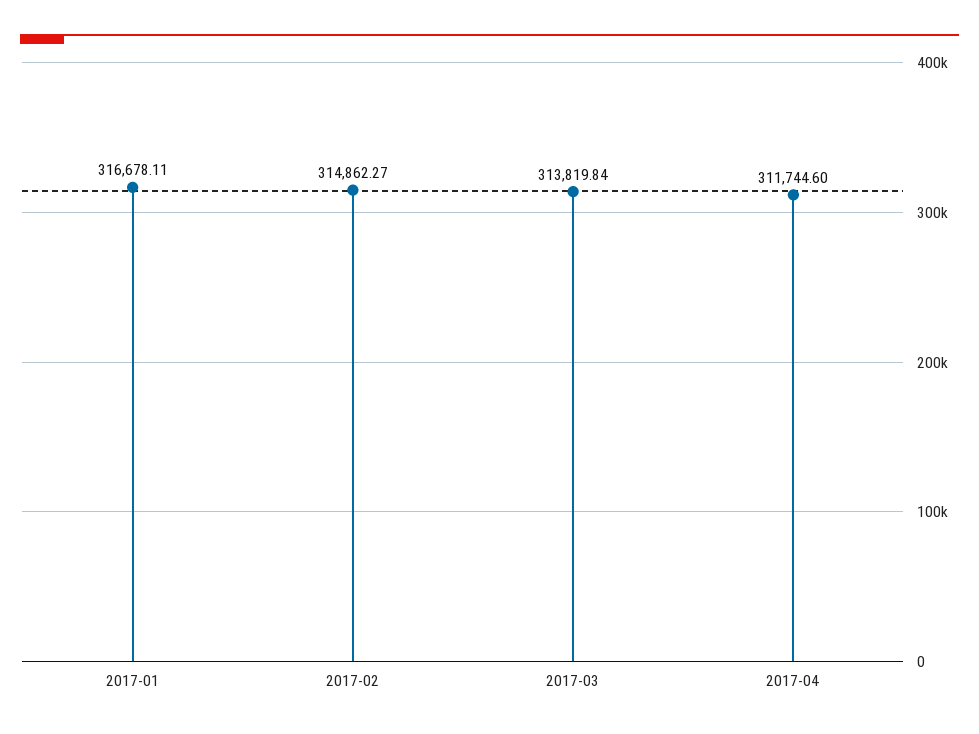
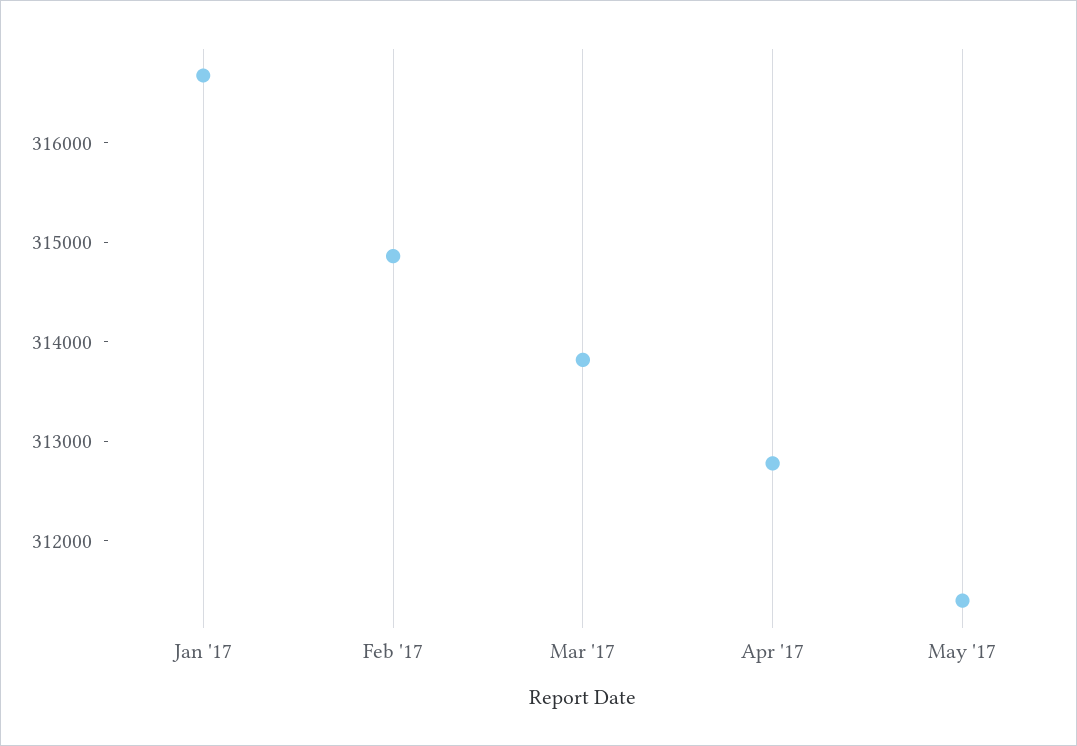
2017-04: 311744.6 -> 312800
May '17: none -> 311400

